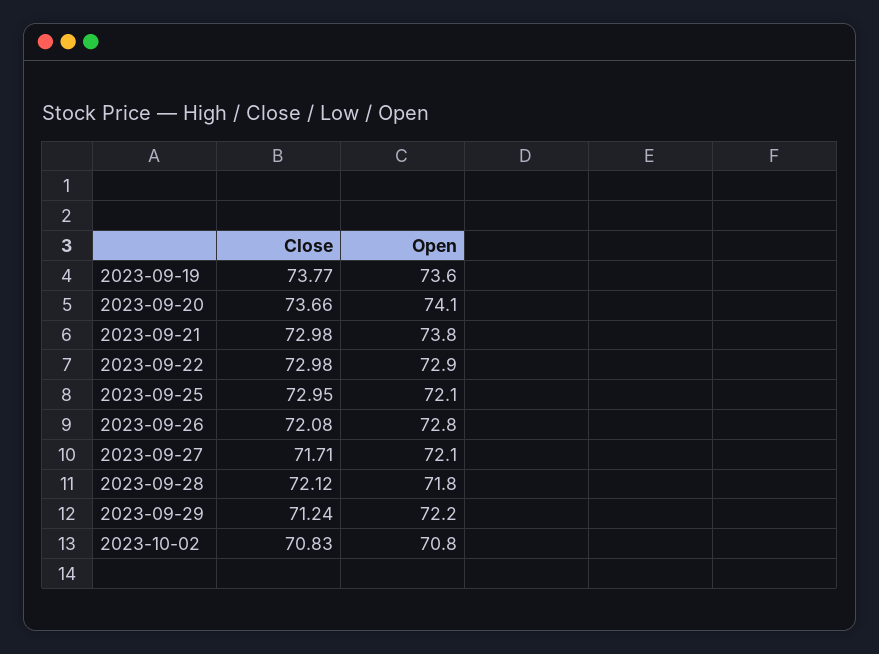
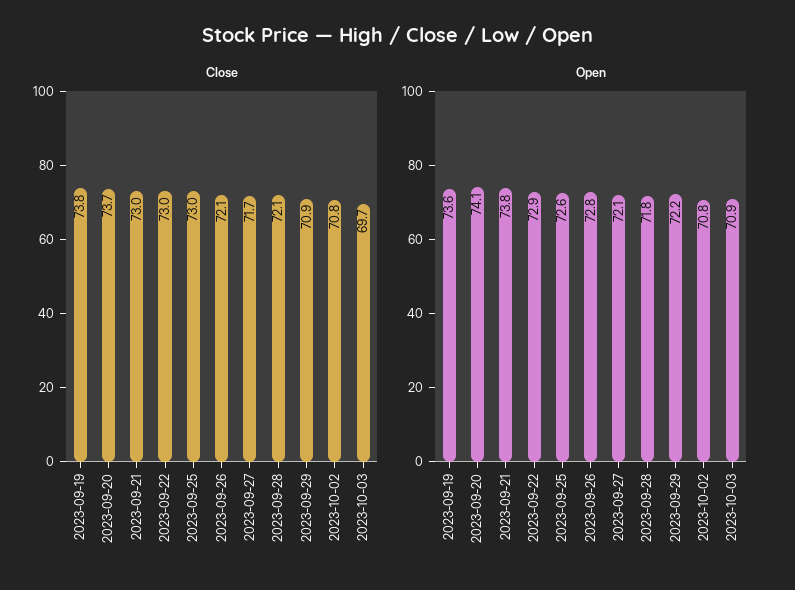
Open, 2023-09-25: 72.1 -> 72.6
Close, 2023-09-29: 71.24 -> 70.9
Close, 2023-10-03: none -> 69.7
Open, 2023-10-03: none -> 70.9

